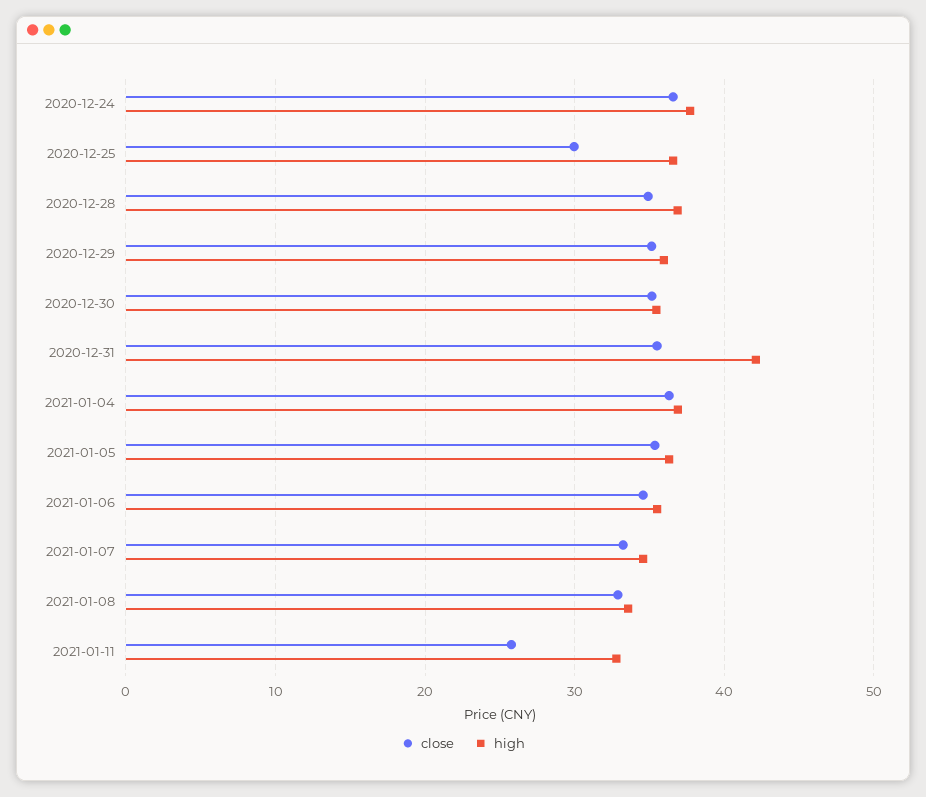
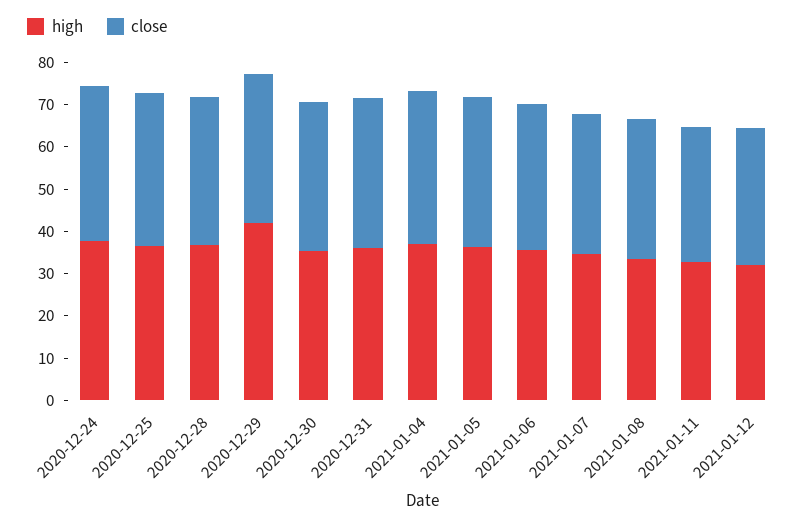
close, 2020-12-25: 30 -> 36
high, 2020-12-29: 36 -> 42
high, 2020-12-31: 42 -> 36
close, 2021-01-11: 26 -> 32
high, 2021-01-12: none -> 32
close, 2021-01-12: none -> 32

